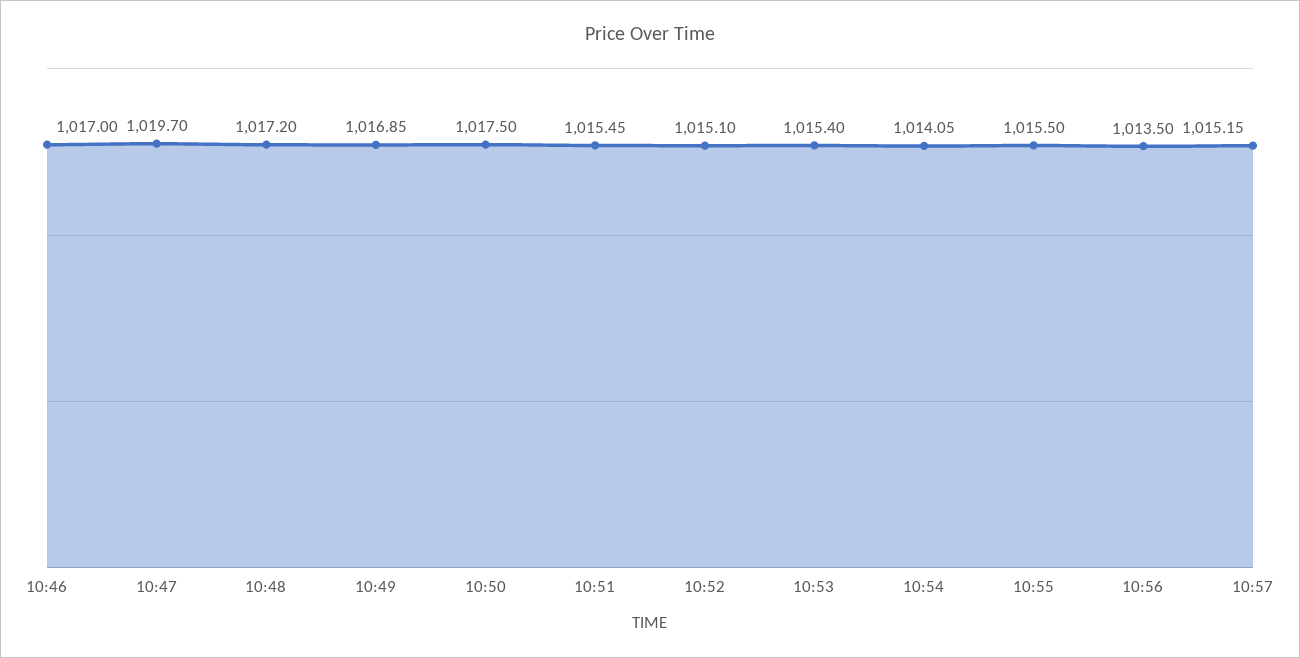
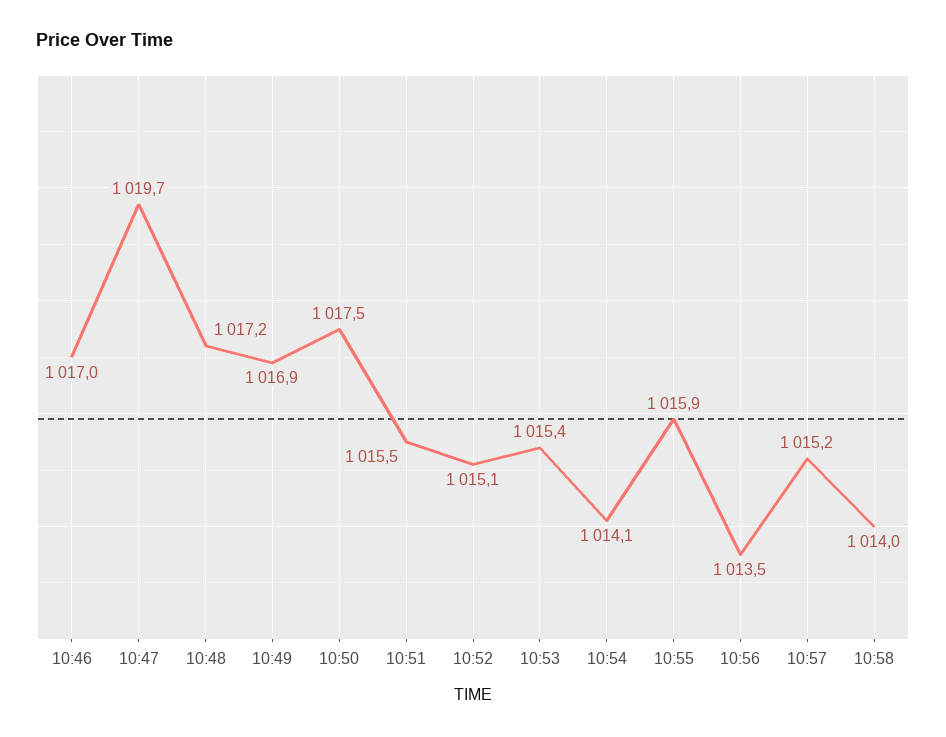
10:55: 1015.5 -> 1015.9
10:58: none -> 1014

